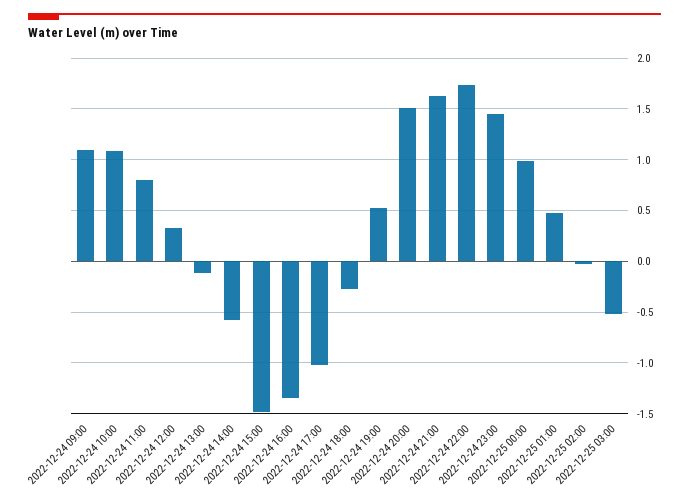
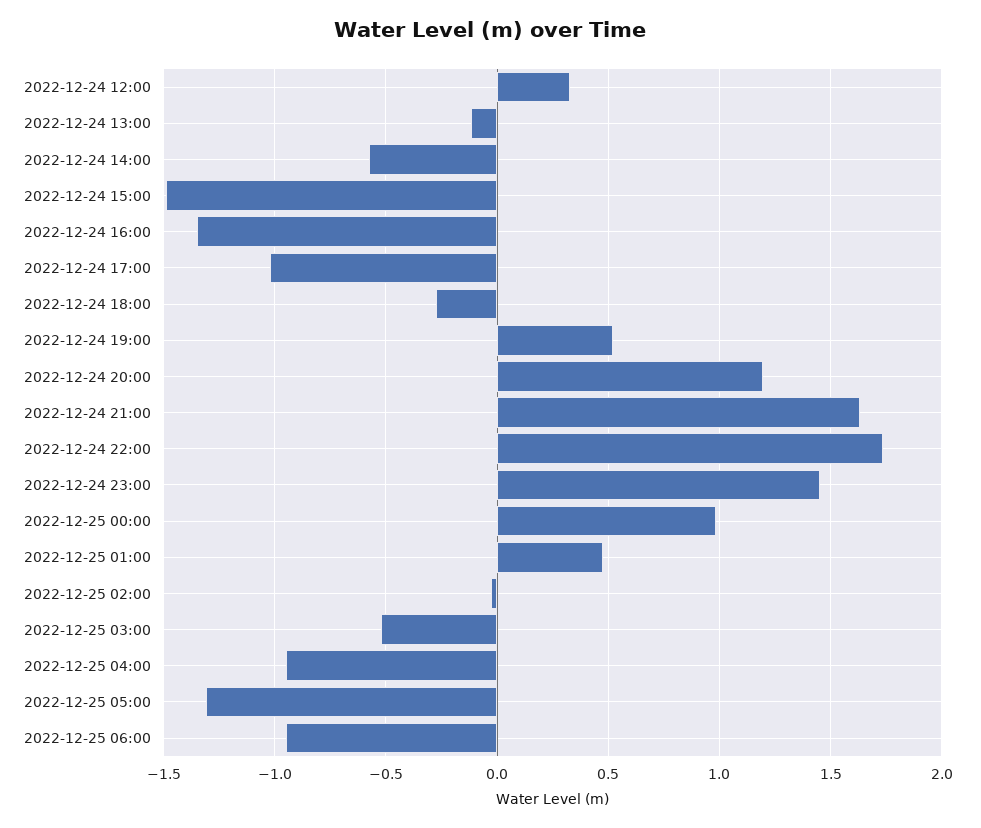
2022-12-24 09:00: 1.1 -> none
2022-12-24 10:00: 1.1 -> none
2022-12-24 11:00: 0.8 -> none
2022-12-24 20:00: 1.5 -> 1.2
2022-12-25 04:00: none -> -0.95
2022-12-25 05:00: none -> -1.3
2022-12-25 06:00: none -> -0.95

